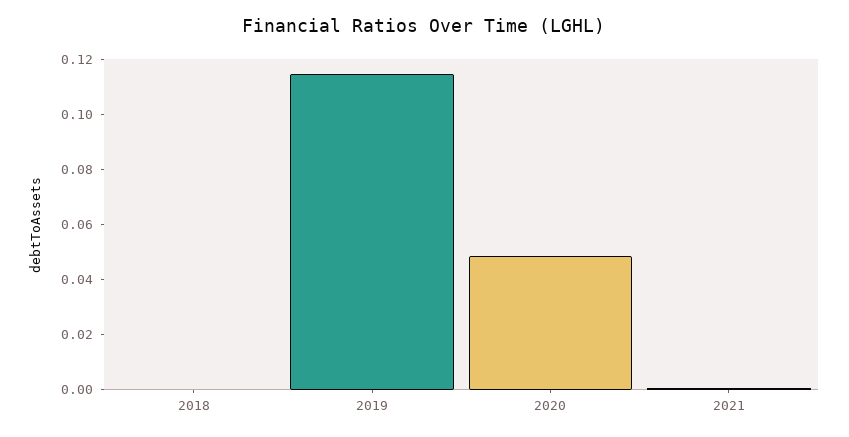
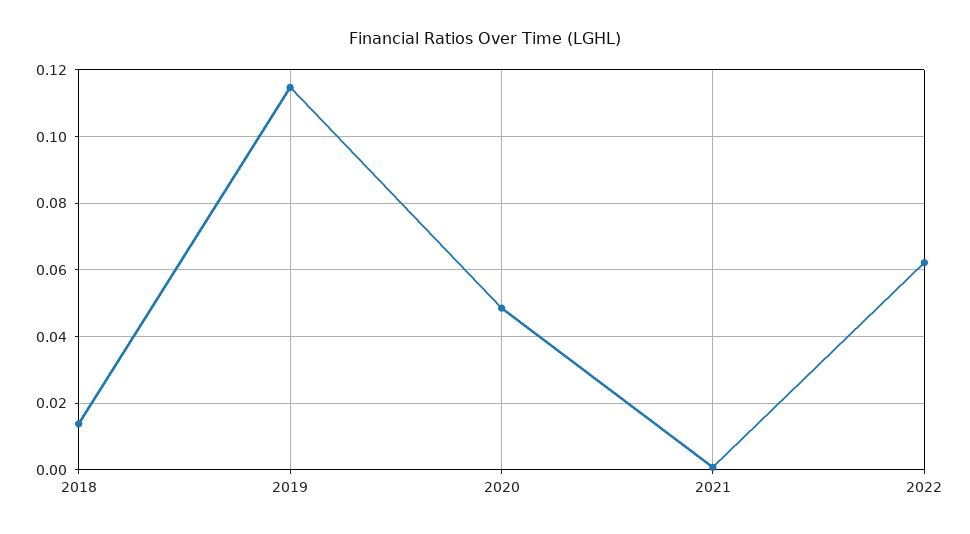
2018: 0 -> 0.014
2022: none -> 0.062

